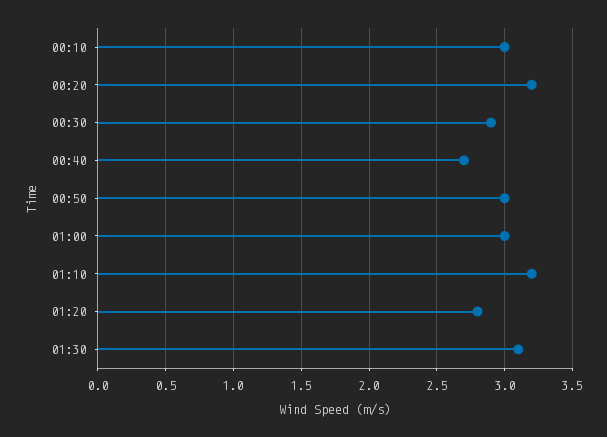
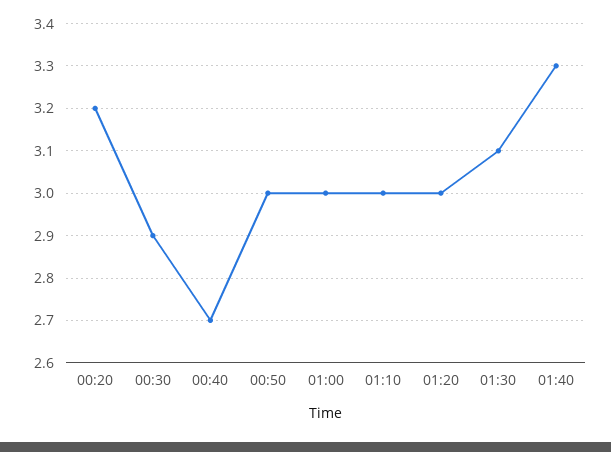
00:10: 3 -> none
01:10: 3.2 -> 3
01:20: 2.8 -> 3
01:40: none -> 3.3

